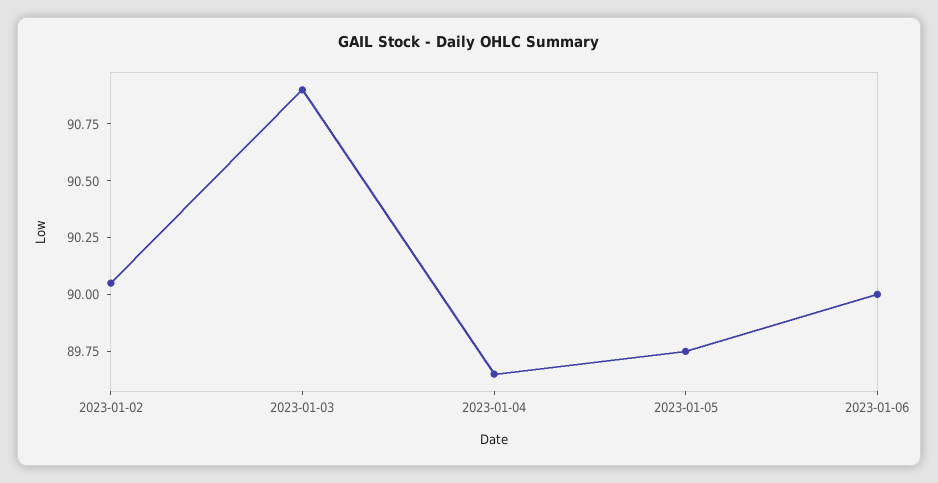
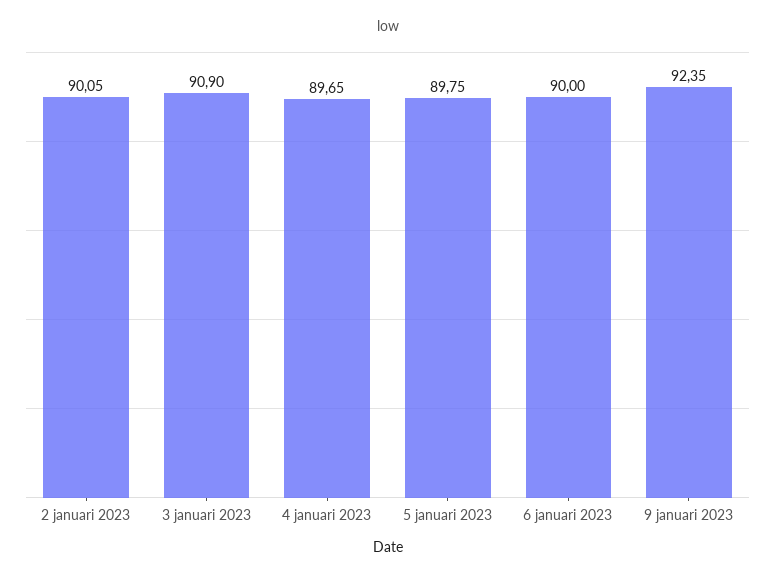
9 januari 2023: none -> 92.35

